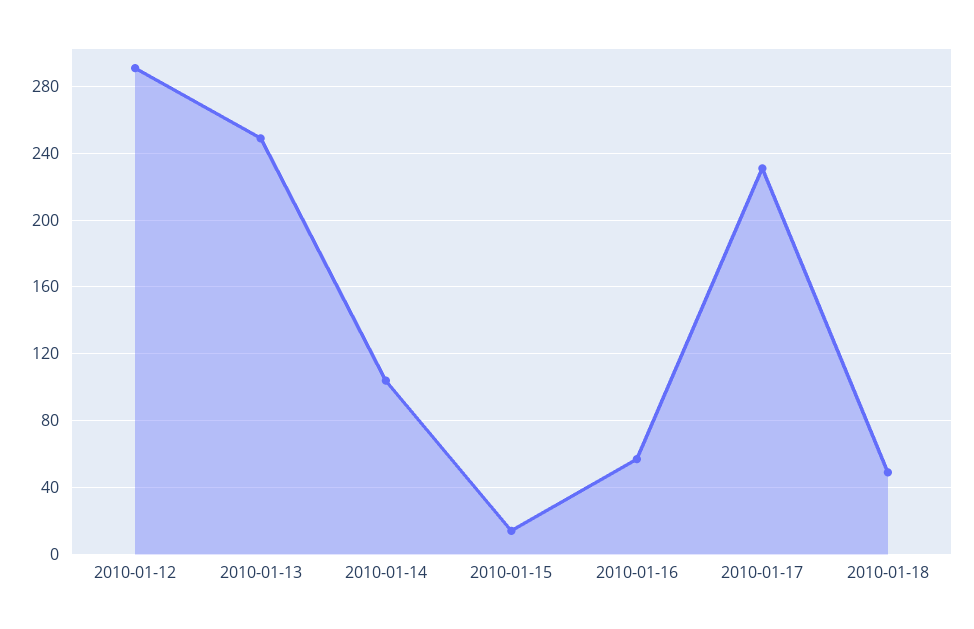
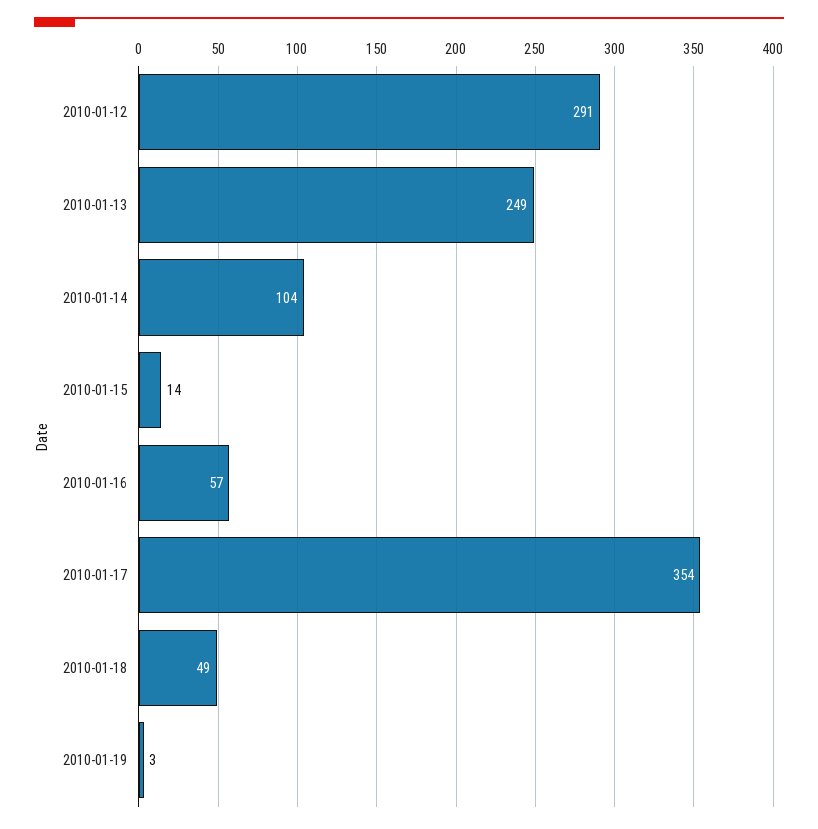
2010-01-17: 230 -> 354
2010-01-19: none -> 3

